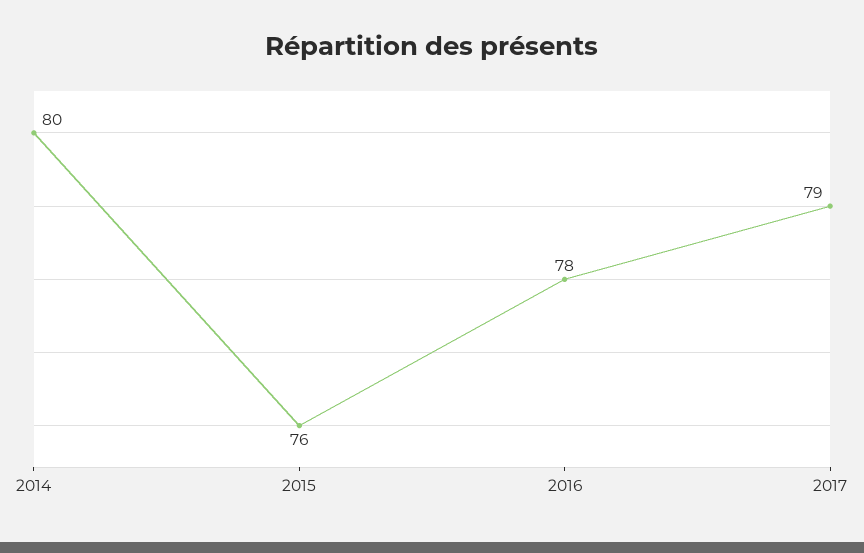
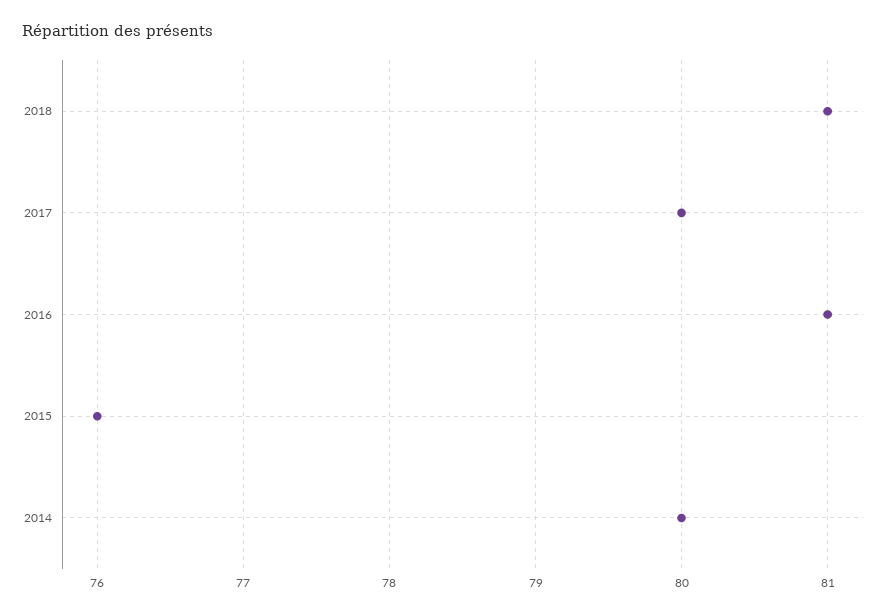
2016: 78 -> 81
2017: 79 -> 80
2018: none -> 81

